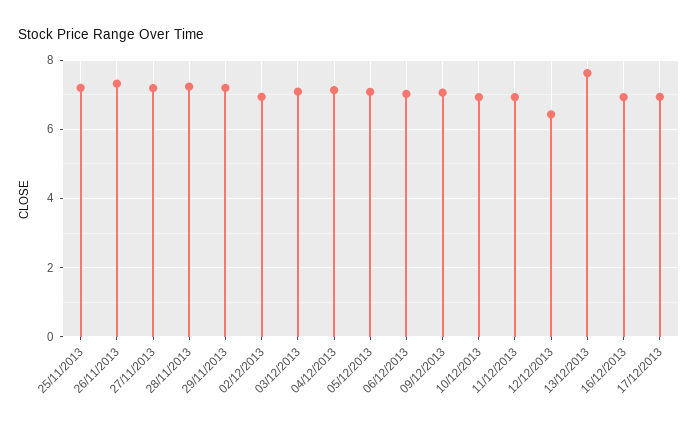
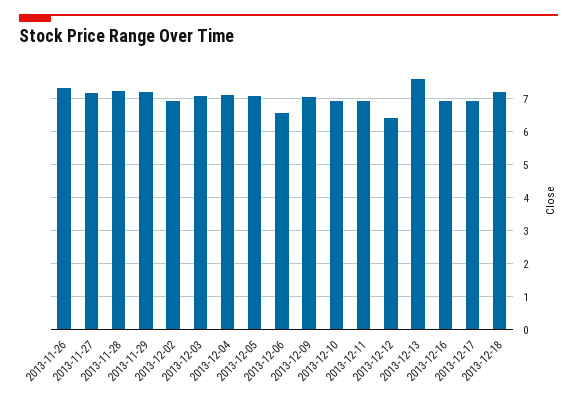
25/11/2013: 7.2 -> none
06/12/2013: 7 -> 6.6
2013-12-18: none -> 7.2

